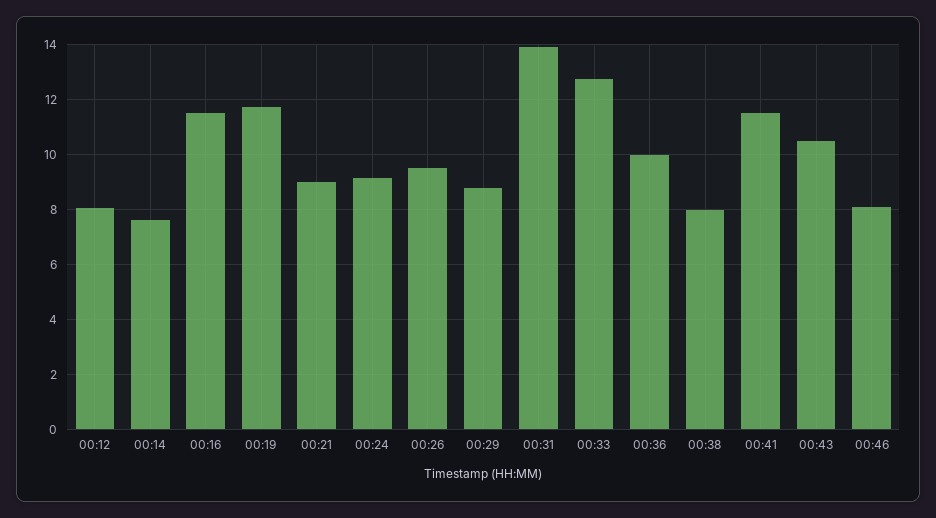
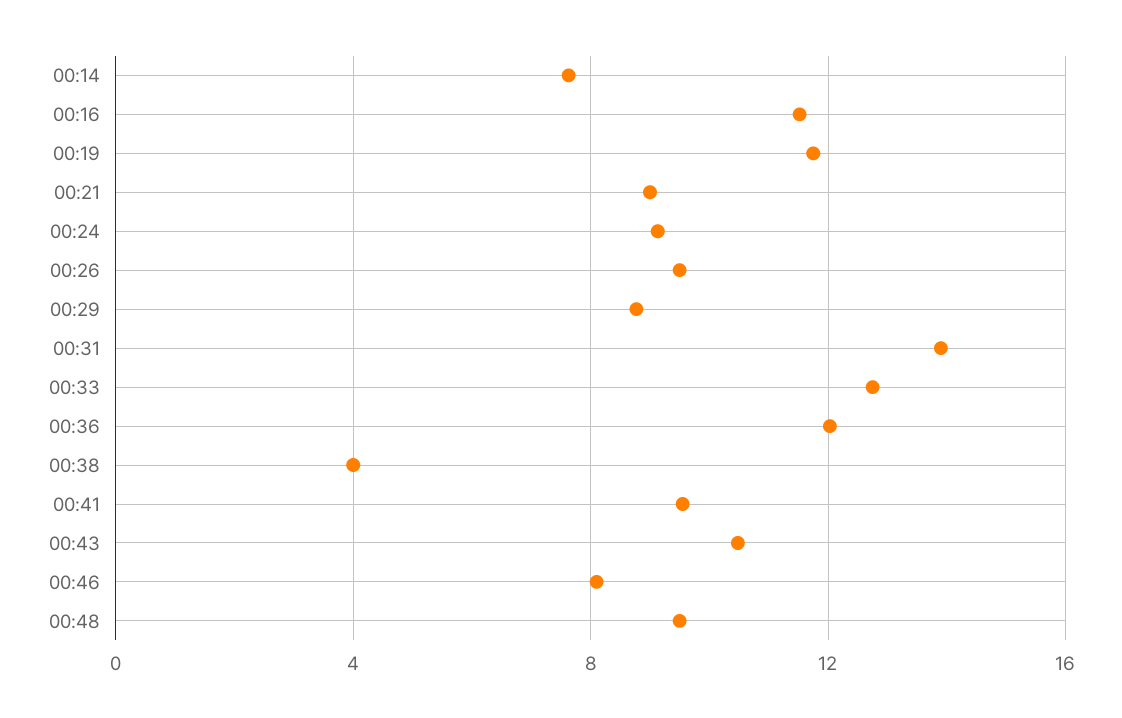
00:12: 8 -> none
00:36: 10 -> 12
00:38: 8 -> 4
00:41: 11.5 -> 9.5
00:48: none -> 9.5

